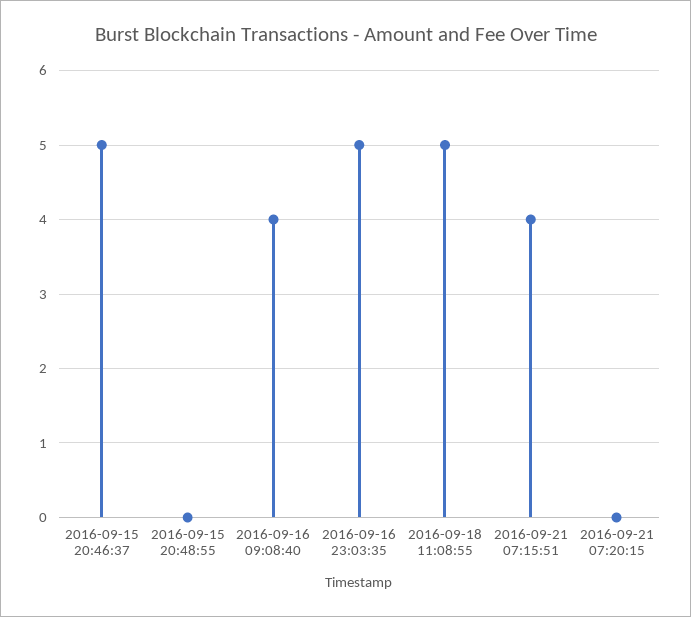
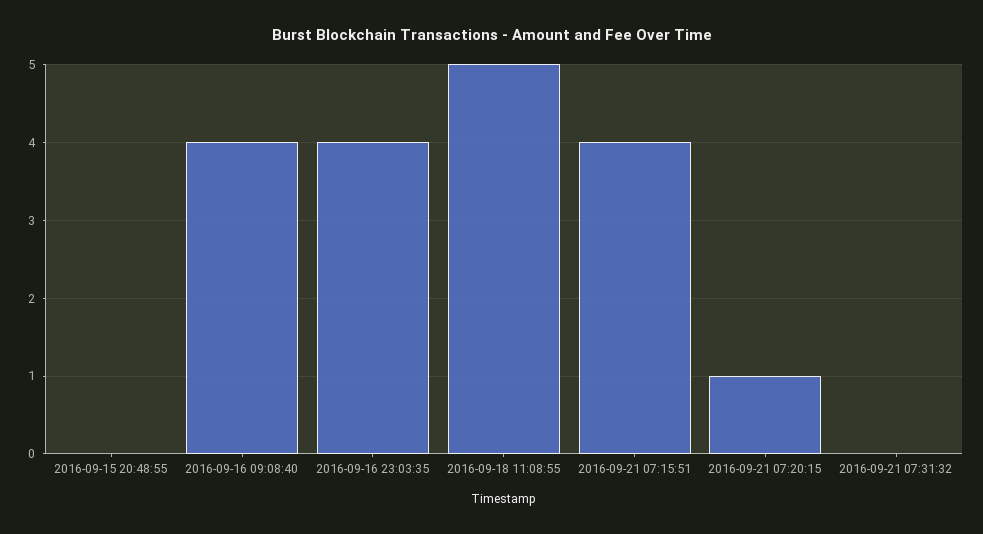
2016-09-15 20:46:37: 5 -> none
2016-09-16 23:03:35: 5 -> 4
2016-09-21 07:20:15: 0 -> 1
2016-09-21 07:31:32: none -> 0

